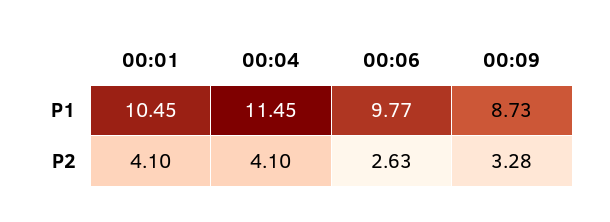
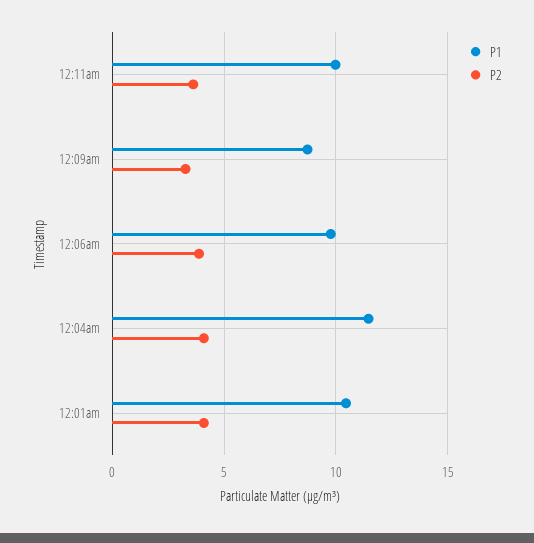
P2, 00:06: 2.63 -> 4
P1, 12:11am: none -> 10
P2, 12:11am: none -> 3.5

